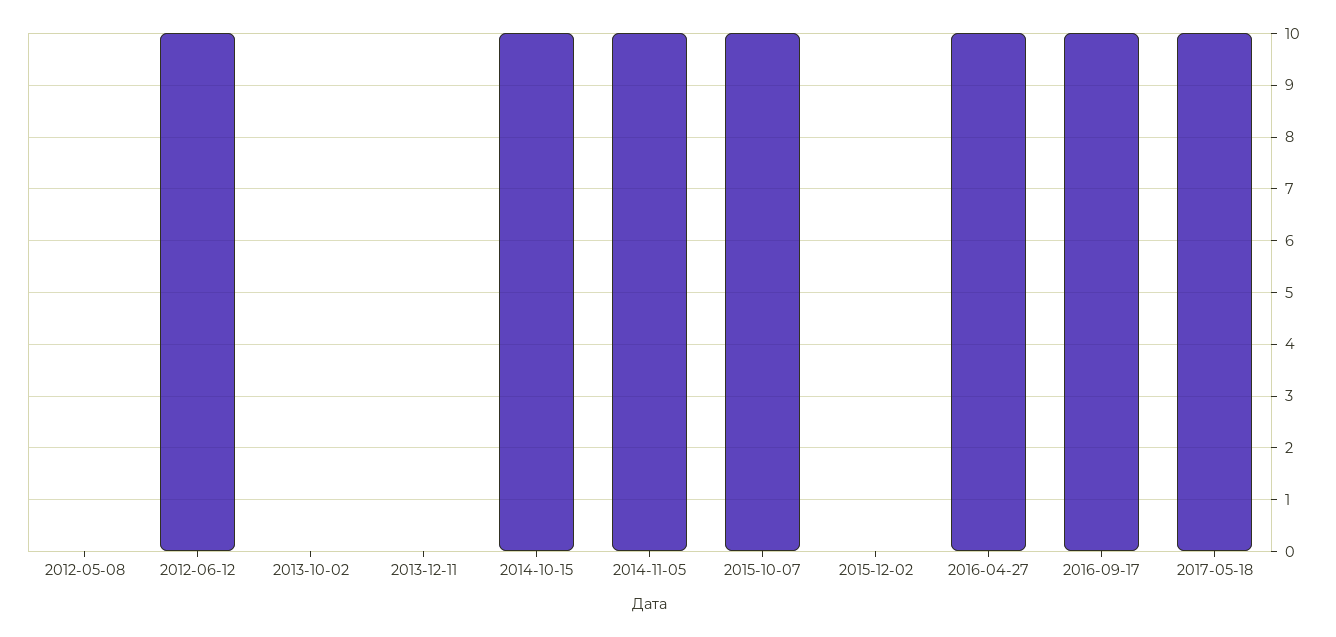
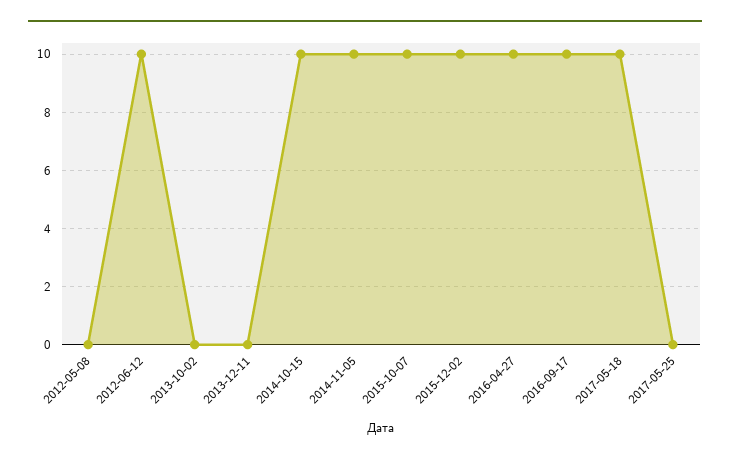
2015-12-02: 0 -> 10
2017-05-25: none -> 0

